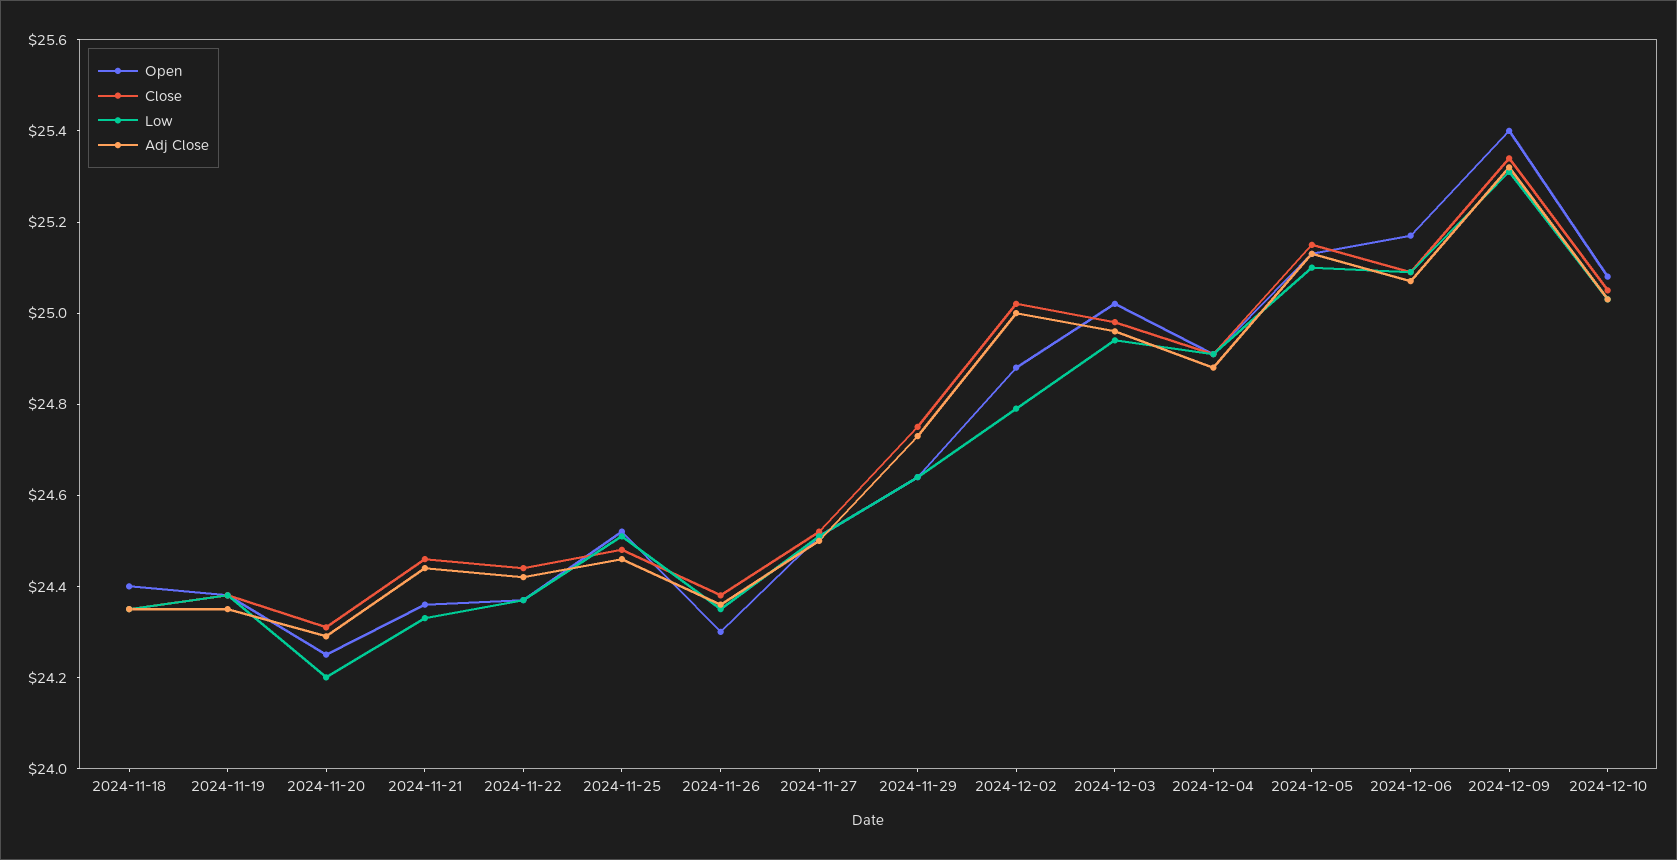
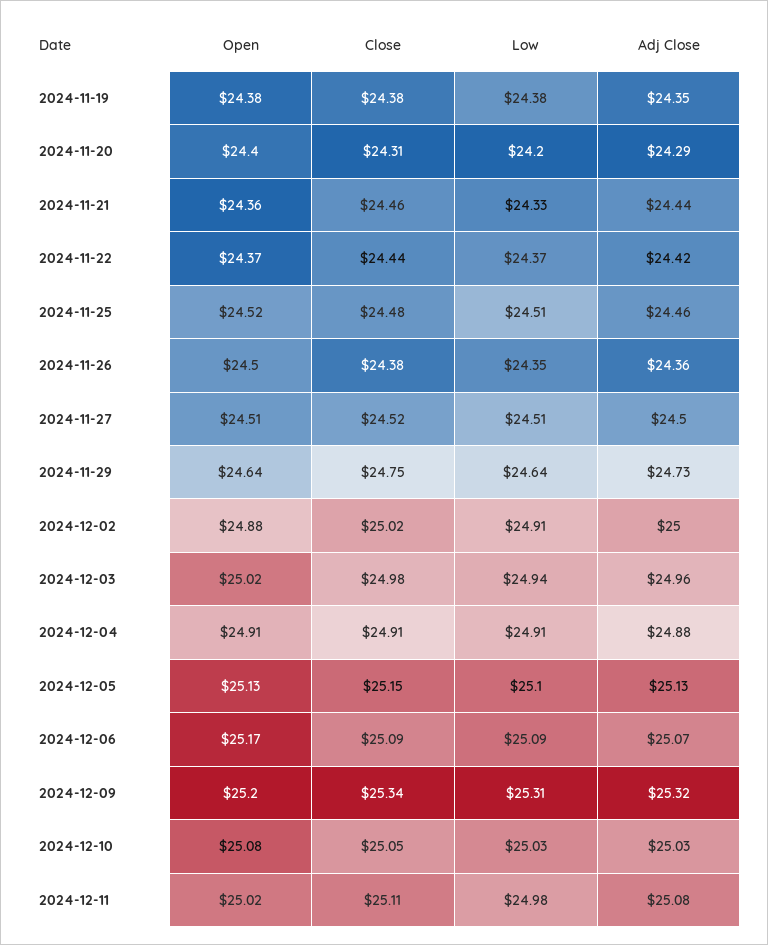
Open, 2024-11-18: 24.4 -> none
Close, 2024-11-18: 24.35 -> none
Low, 2024-11-18: 24.35 -> none
Adj Close, 2024-11-18: 24.35 -> none
Open, 2024-11-20: 24.25 -> 24.4
Open, 2024-11-26: 24.3 -> 24.5
Low, 2024-12-02: 24.8 -> 24.91
Open, 2024-12-09: 25.4 -> 25.2
Open, 2024-12-11: none -> 25.02
Close, 2024-12-11: none -> 25.11
Low, 2024-12-11: none -> 24.98
Adj Close, 2024-12-11: none -> 25.08

